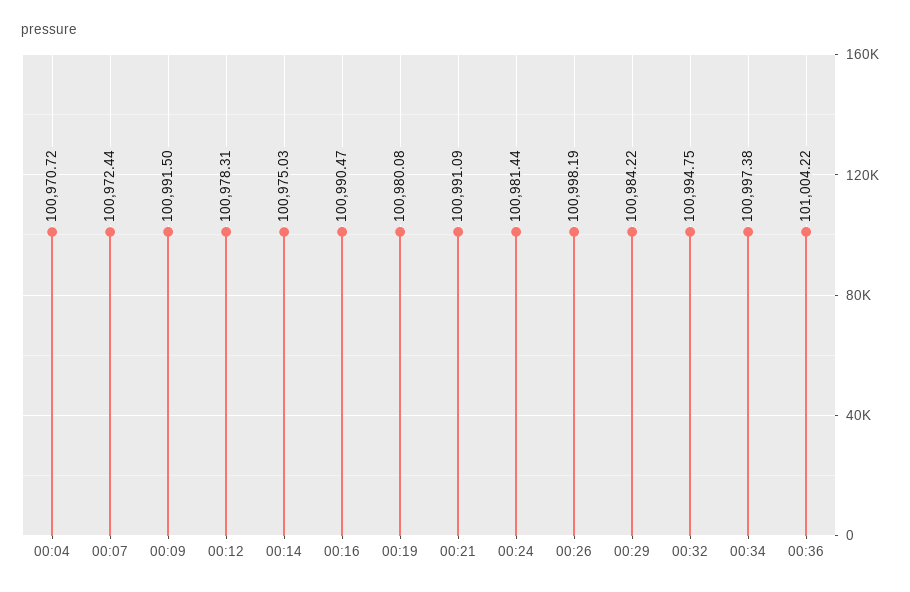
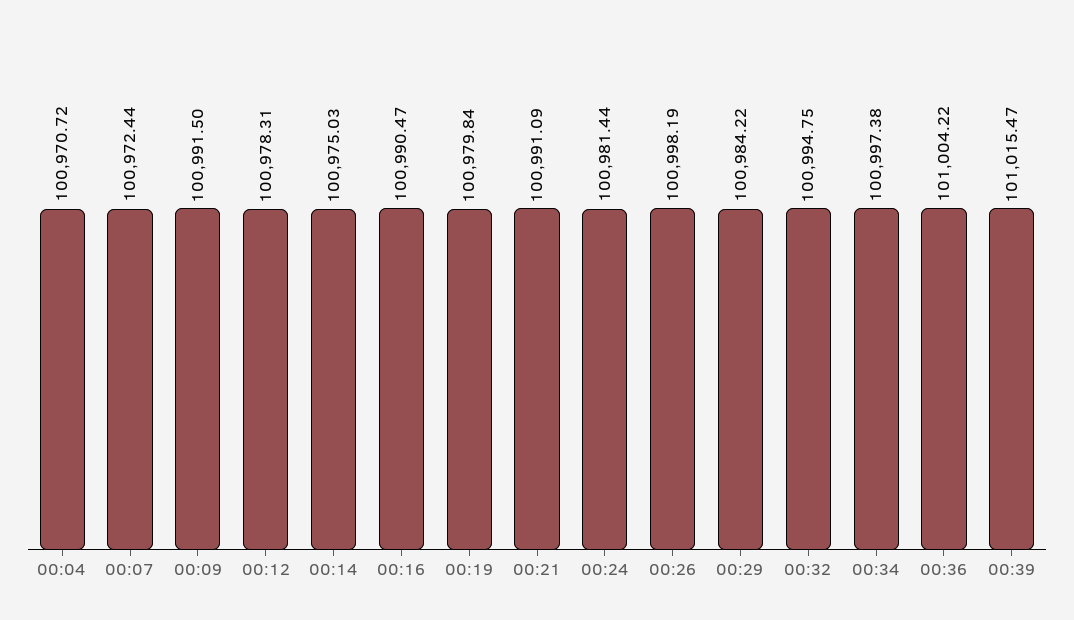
00:19: 100980.08 -> 100979.84
00:39: none -> 101015.47

